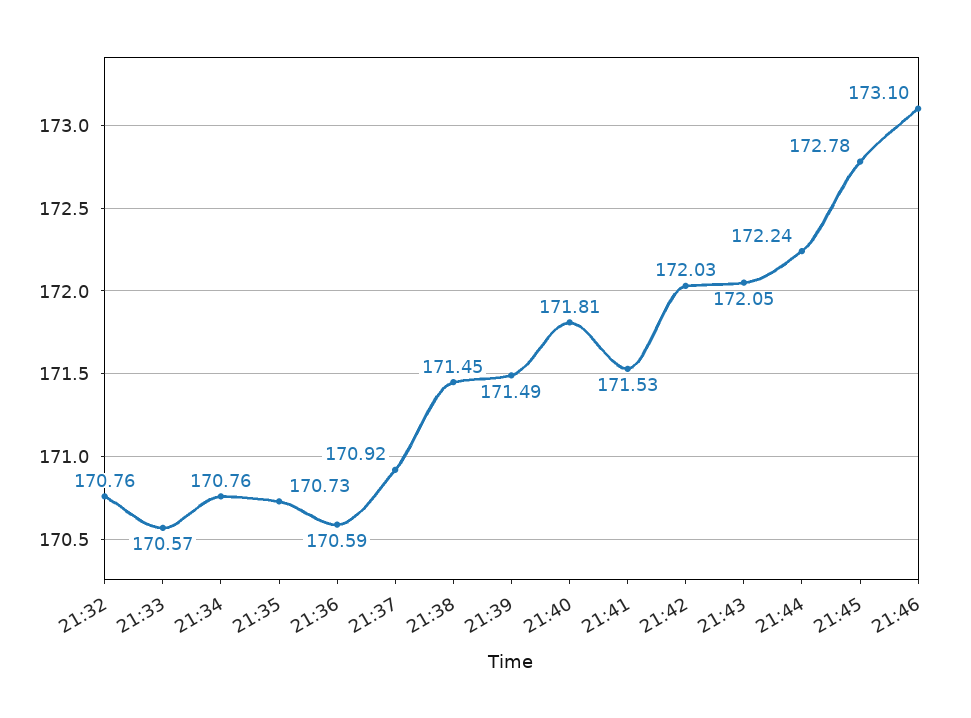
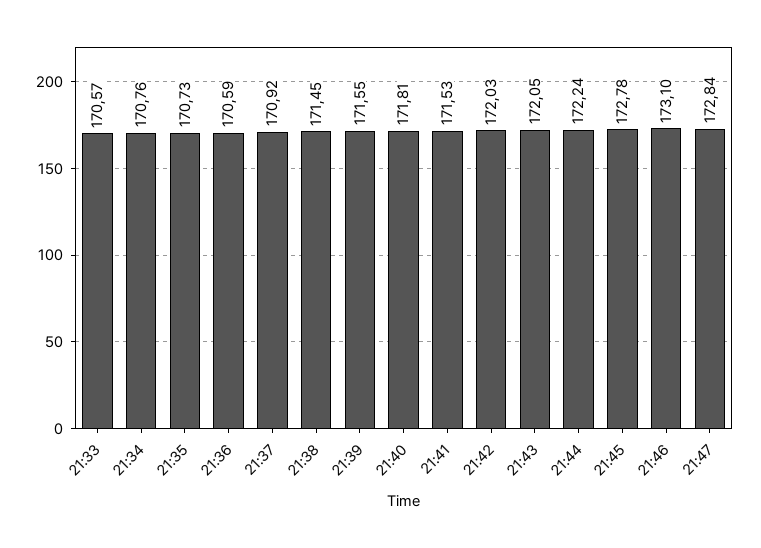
21:32: 170.76 -> none
21:39: 171.49 -> 171.55
21:47: none -> 172.84

